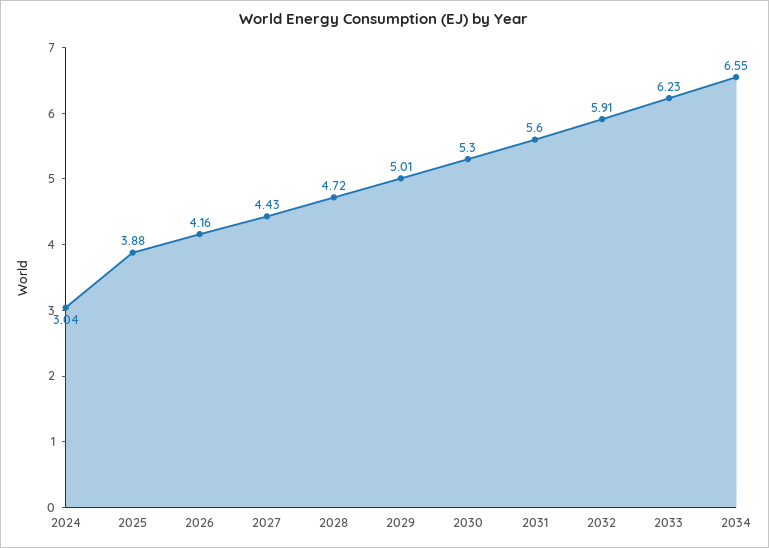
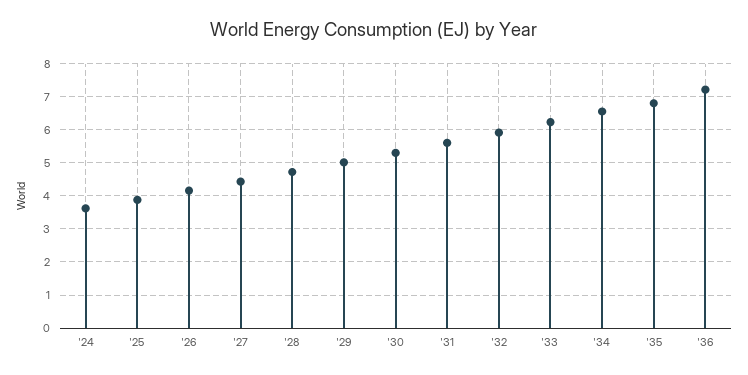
2024: 3.04 -> 3.6
'35: none -> 6.8
'36: none -> 7.2

